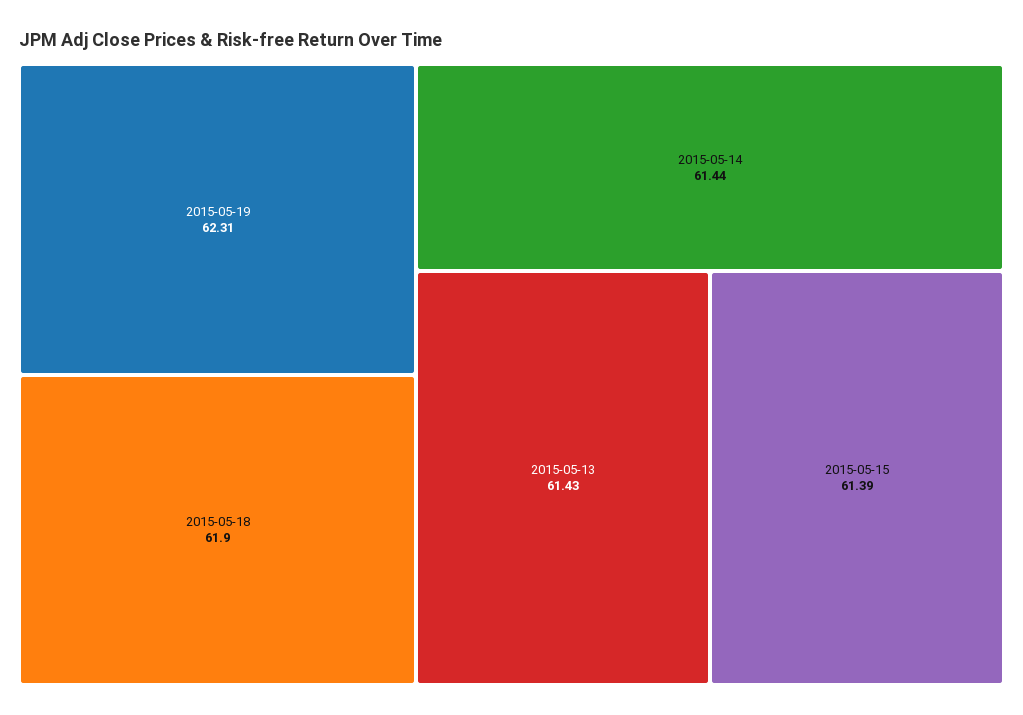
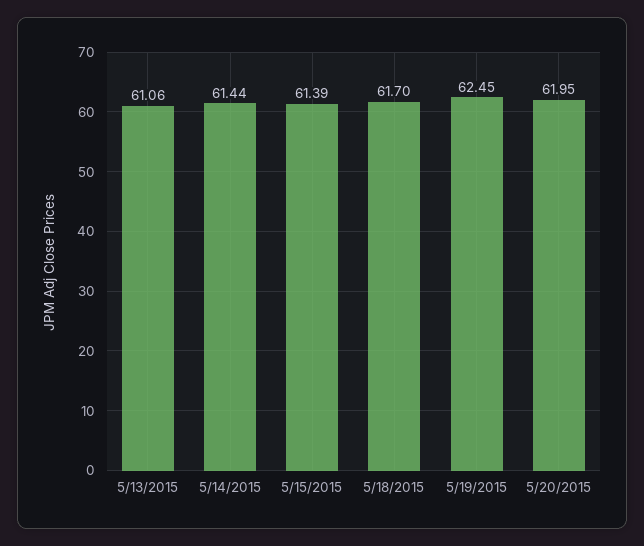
2015-05-19: 62.31 -> 62.45
2015-05-18: 61.9 -> 61.7
2015-05-13: 61.43 -> 61.06
5/20/2015: none -> 61.95

